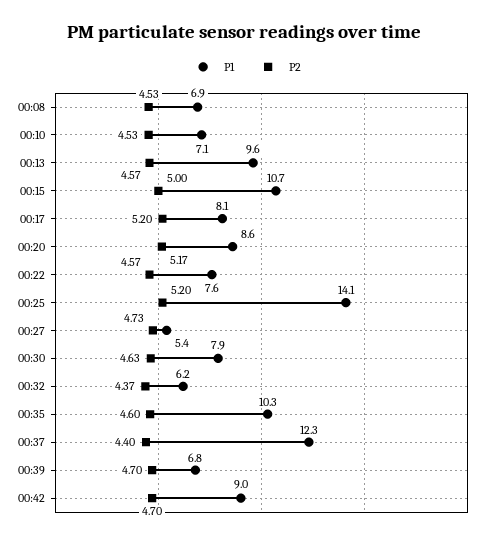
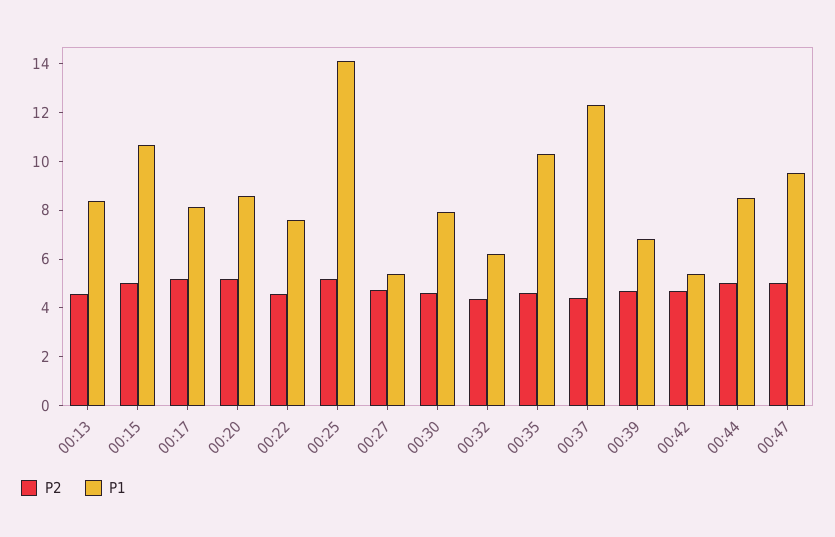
P1, 00:08: 6.9 -> none
P2, 00:08: 4.53 -> none
P1, 00:10: 7.1 -> none
P2, 00:10: 4.53 -> none
P1, 00:13: 9.6 -> 8.5
P1, 00:42: 9 -> 5.5
P2, 00:44: none -> 5
P1, 00:44: none -> 8.5
P2, 00:47: none -> 5
P1, 00:47: none -> 9.5

